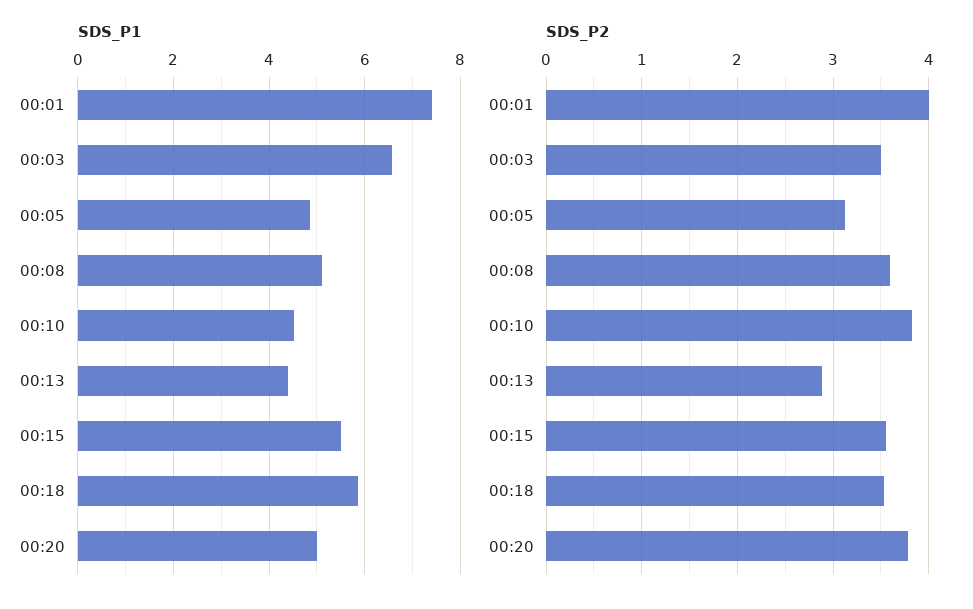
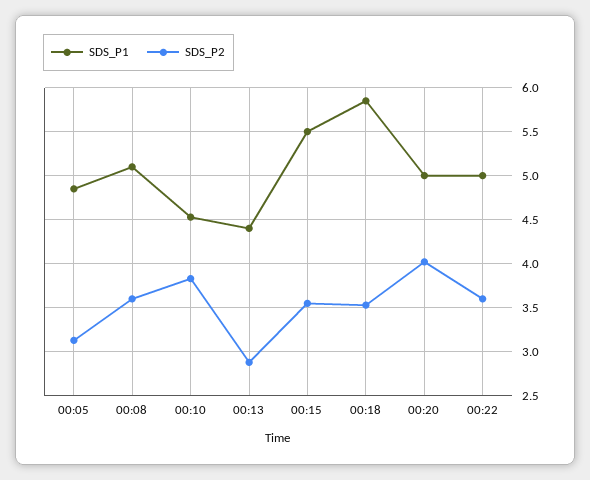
SDS_P1, 00:01: 7.4 -> none
SDS_P1, 00:03: 6.6 -> none
SDS_P2, 00:01: 4 -> none
SDS_P2, 00:03: 3.5 -> none
SDS_P2, 00:20: 3.8 -> 4
SDS_P1, 00:22: none -> 5
SDS_P2, 00:22: none -> 3.6

